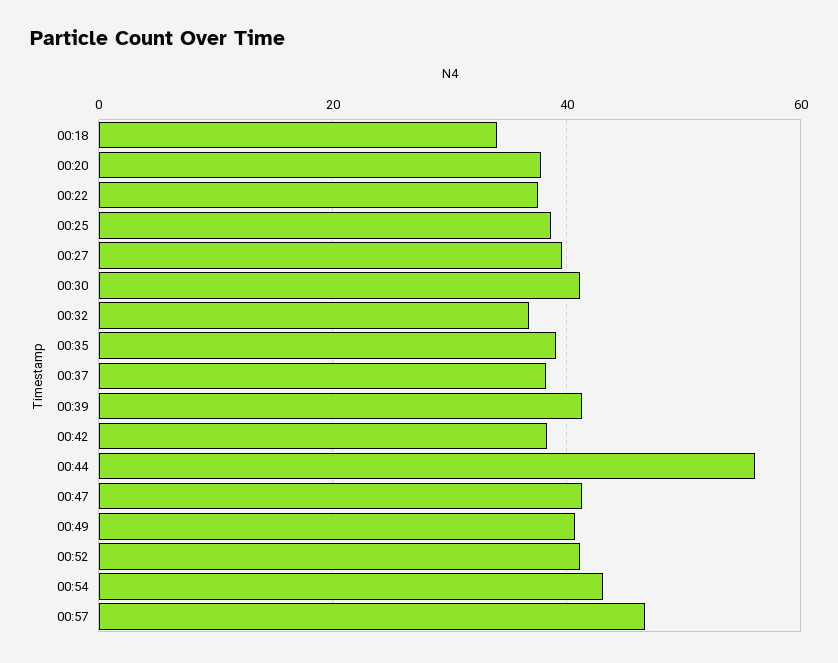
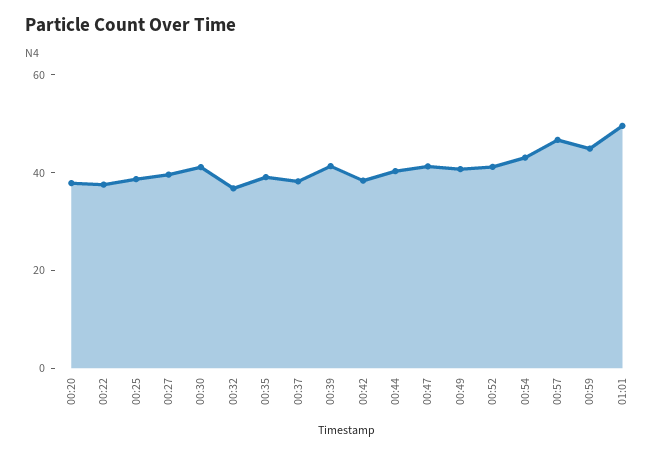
00:18: 34 -> none
00:44: 56 -> 40
00:59: none -> 45
01:01: none -> 50

